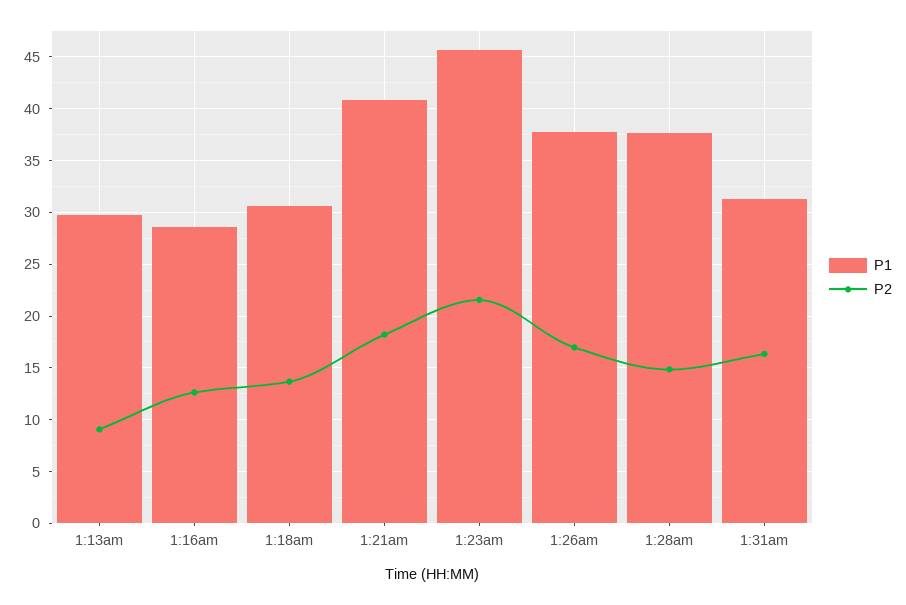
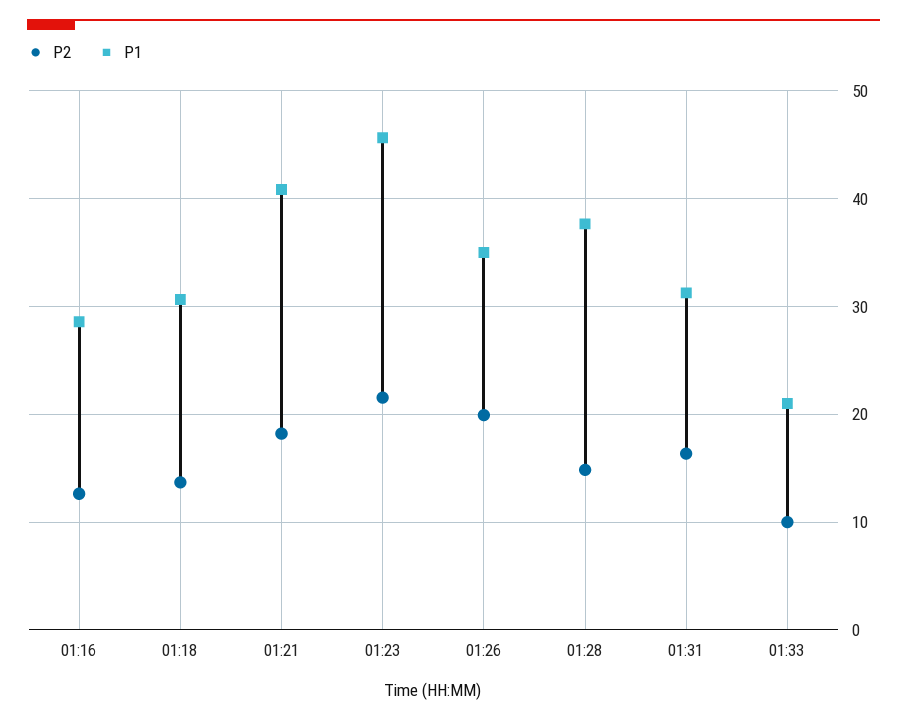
P1, 1:13am: 30 -> none
P2, 1:13am: 9 -> none
P1, 1:26am: 38 -> 35
P2, 1:26am: 17 -> 20
P2, 01:33: none -> 10
P1, 01:33: none -> 21

